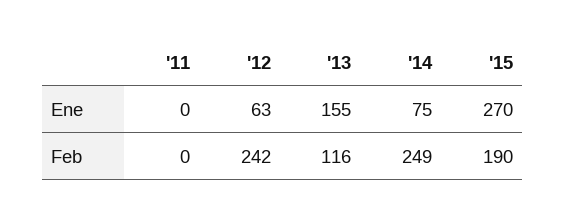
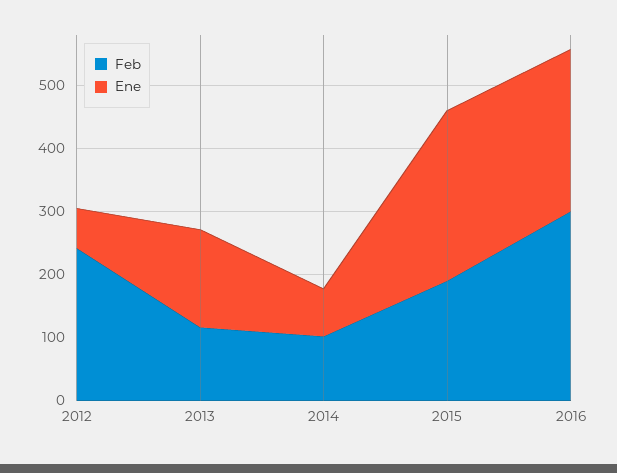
Ene, '11: 0 -> none
Feb, '11: 0 -> none
Feb, '14: 249 -> 100
Feb, 2016: none -> 300
Ene, 2016: none -> 260

